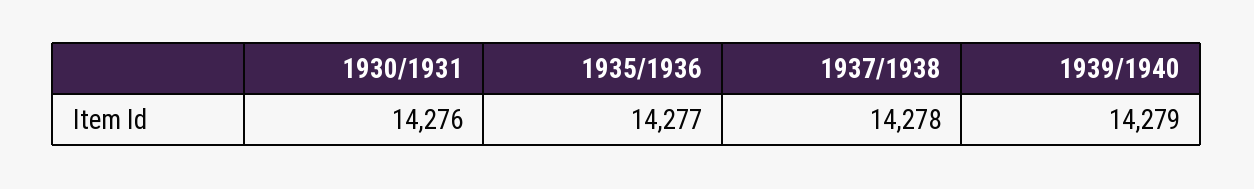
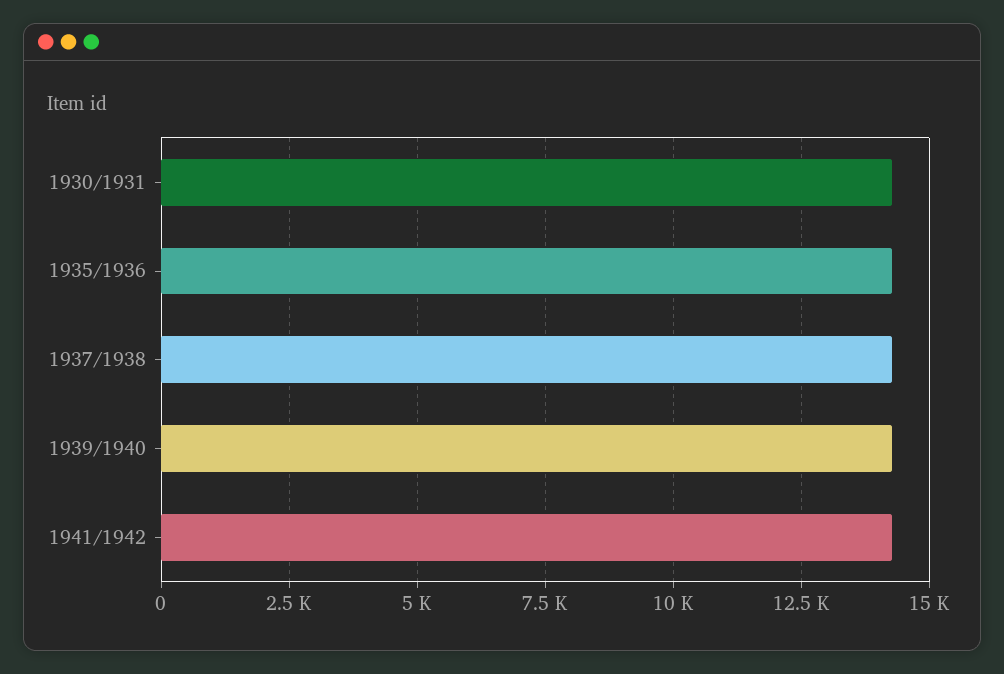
1941/1942: none -> 14250

